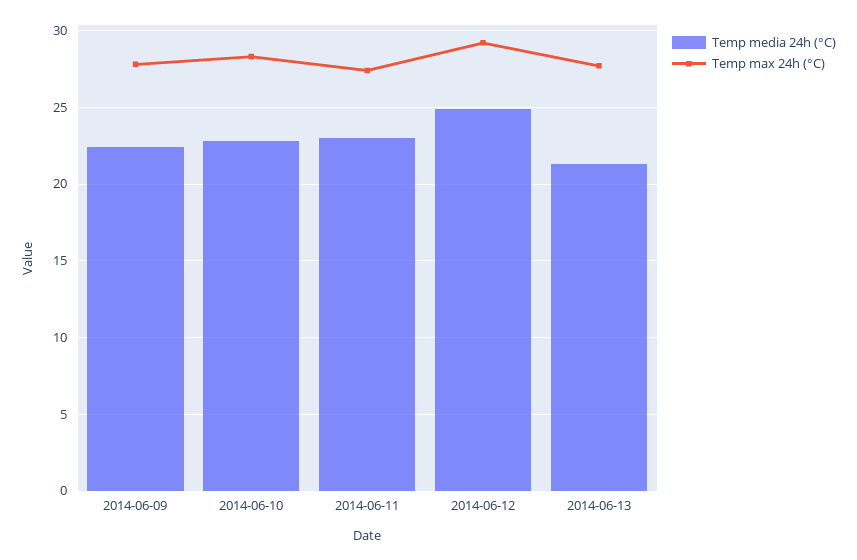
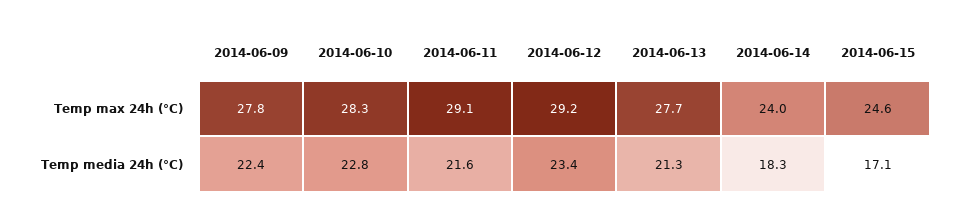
Temp media 24h (°C), 2014-06-11: 23 -> 21.6
Temp max 24h (°C), 2014-06-11: 27.5 -> 29.1
Temp media 24h (°C), 2014-06-12: 25 -> 23.4
Temp max 24h (°C), 2014-06-14: none -> 24
Temp max 24h (°C), 2014-06-15: none -> 24.6
Temp media 24h (°C), 2014-06-14: none -> 18.3
Temp media 24h (°C), 2014-06-15: none -> 17.1

